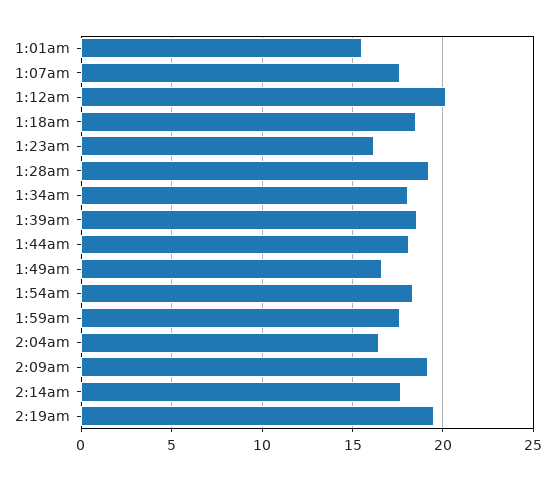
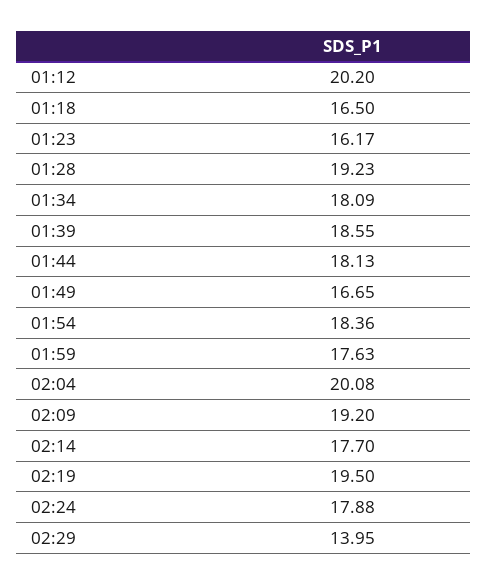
1:01am: 15.5 -> none
1:07am: 17.5 -> none
1:18am: 18.5 -> 16.5
2:04am: 16.5 -> 20.08
02:24: none -> 17.88
02:29: none -> 13.95

